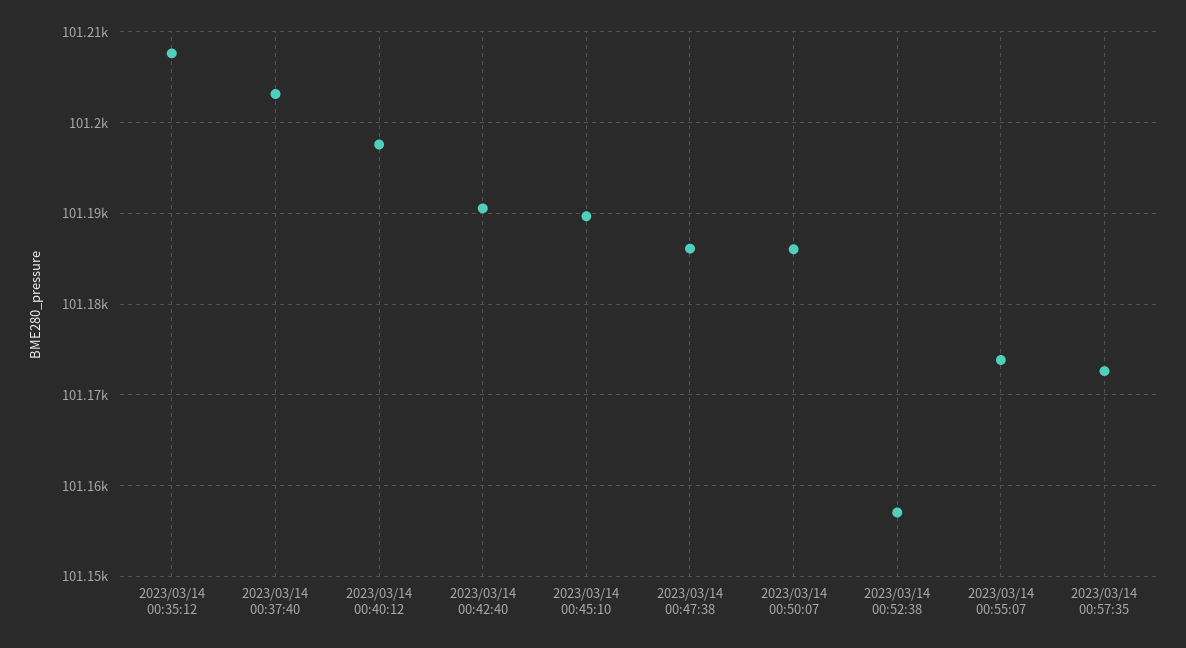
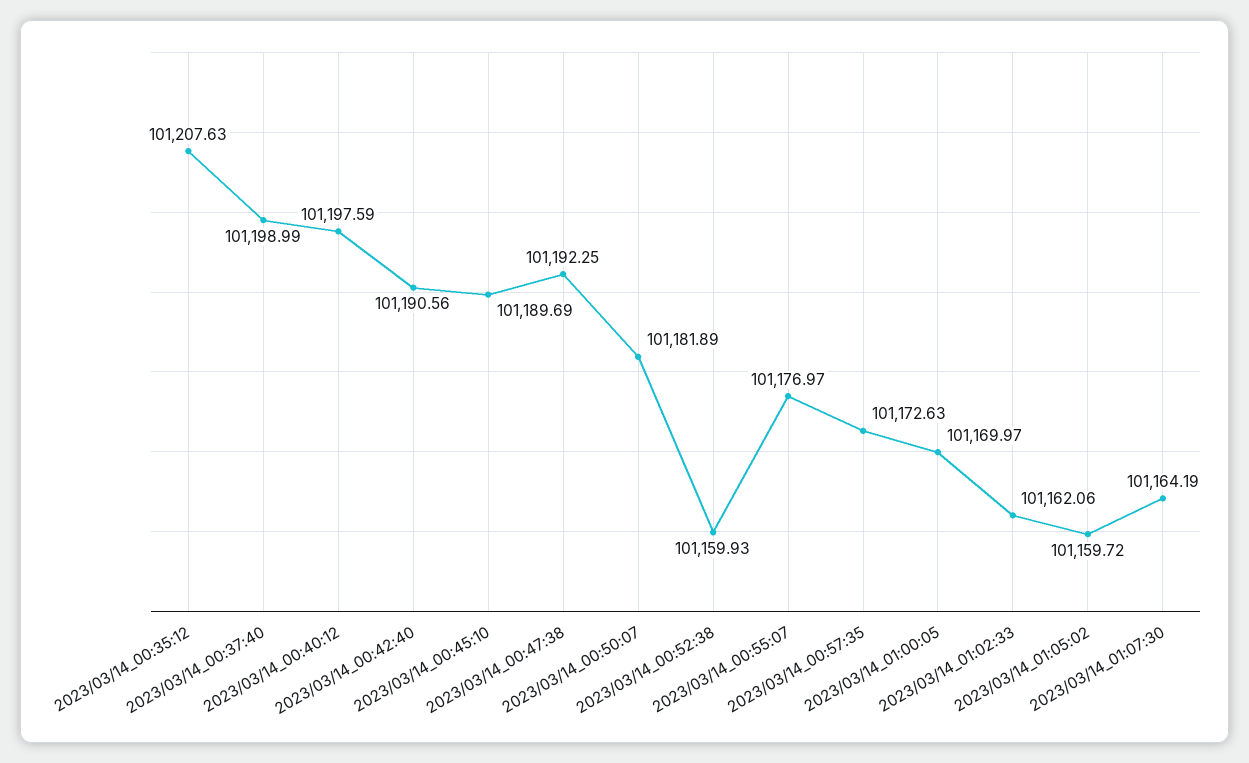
2023/03/14 00:37:40: 101203 -> 101198.99
2023/03/14 00:47:38: 101186 -> 101192.25
2023/03/14 00:50:07: 101186 -> 101181.89
2023/03/14 00:52:38: 101157 -> 101159.93
2023/03/14 00:55:07: 101174 -> 101176.97
2023/03/14_01:00:05: none -> 101169.97
2023/03/14_01:02:33: none -> 101162.06
2023/03/14_01:05:02: none -> 101159.72
2023/03/14_01:07:30: none -> 101164.19

